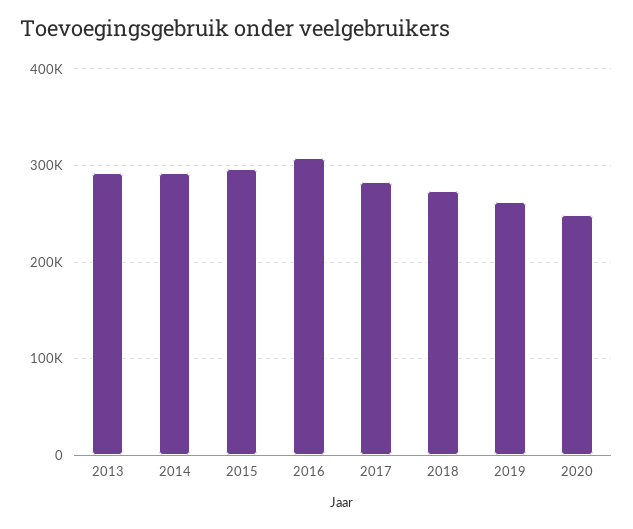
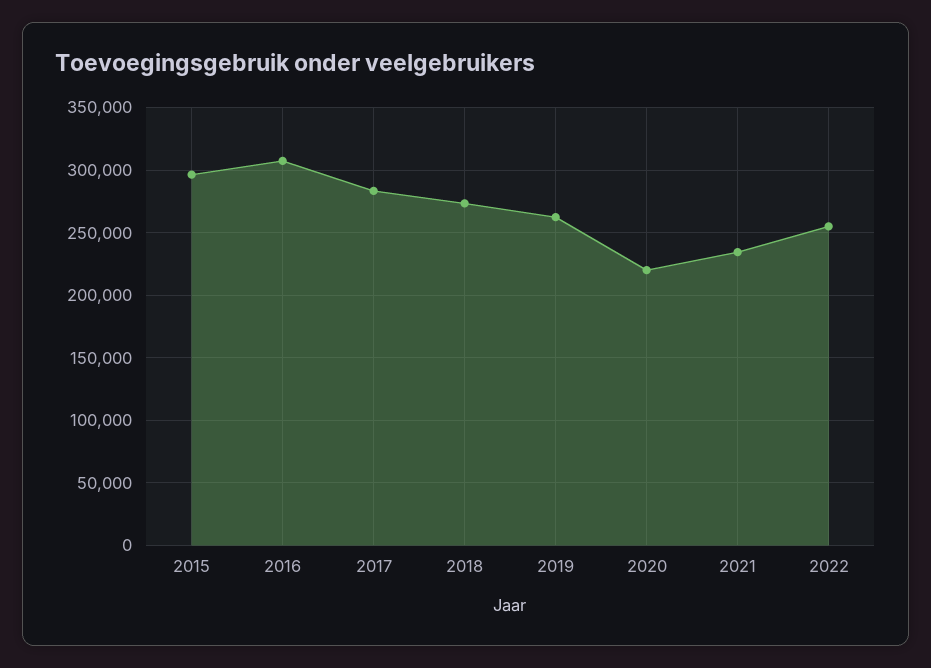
2013: 290000 -> none
2014: 290000 -> none
2020: 250000 -> 220000
2021: none -> 235000
2022: none -> 255000

